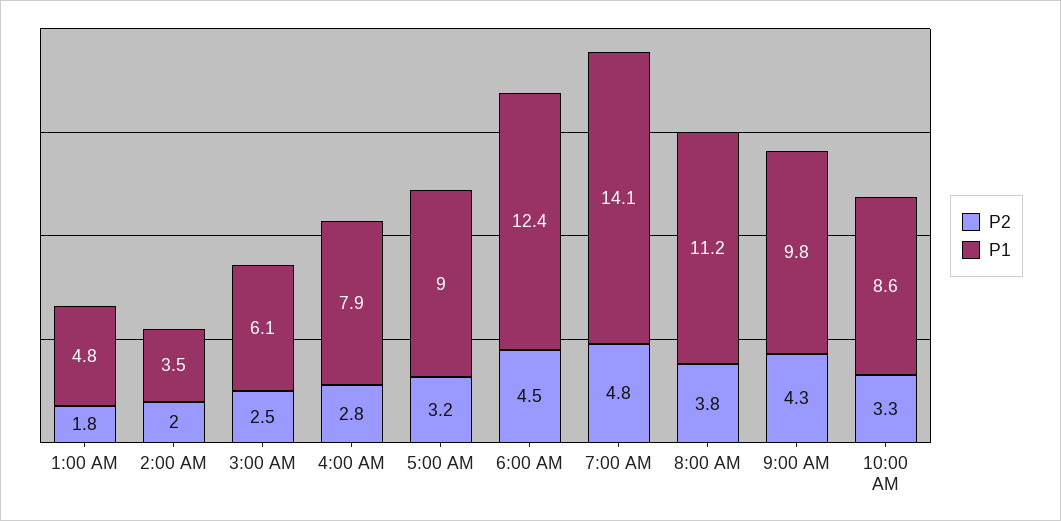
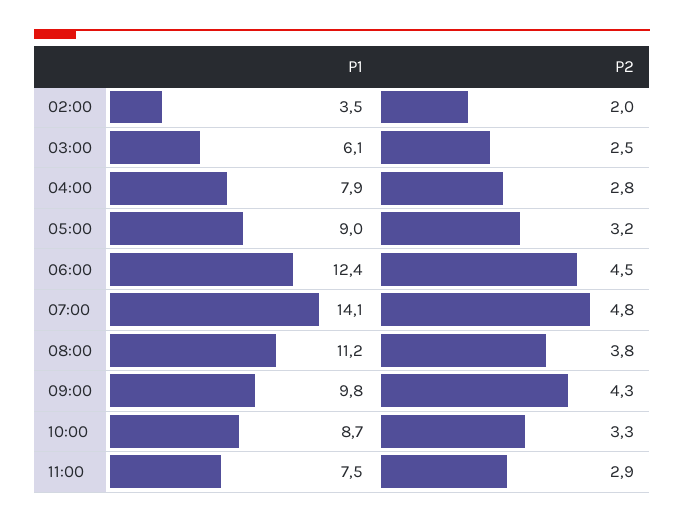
P2, 1:00 AM: 1.8 -> none
P1, 1:00 AM: 4.8 -> none
P1, 10:00 AM: 8.6 -> 8.7
P1, 11:00: none -> 7.5
P2, 11:00: none -> 2.9

